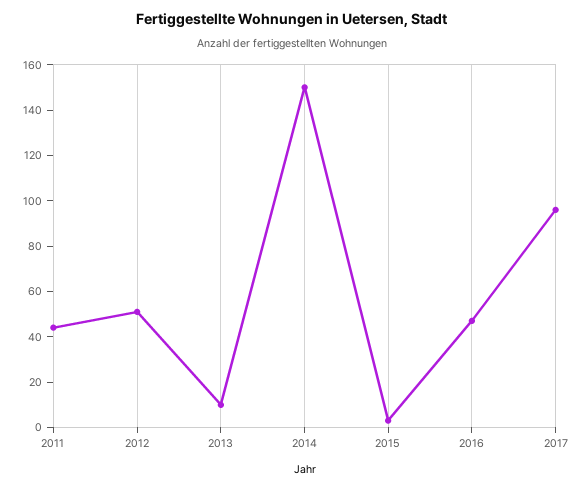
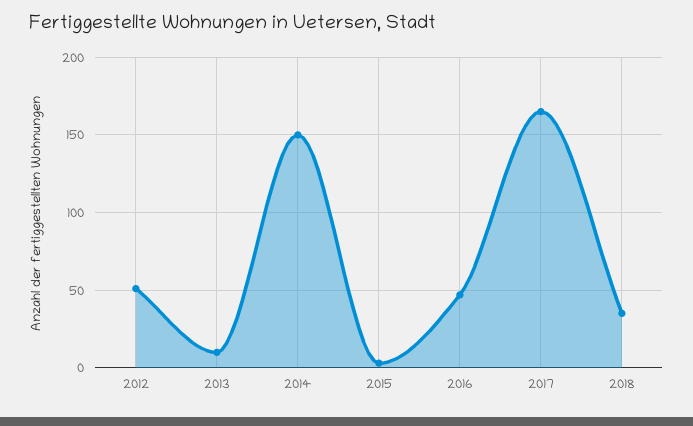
2011: 45 -> none
2017: 95 -> 165
2018: none -> 35

